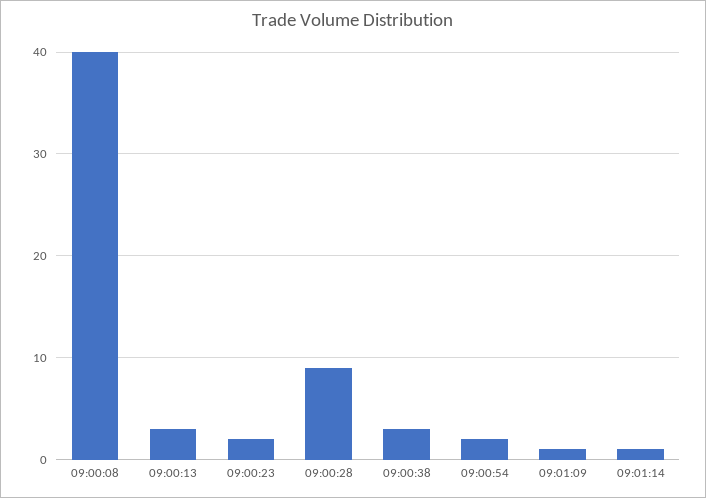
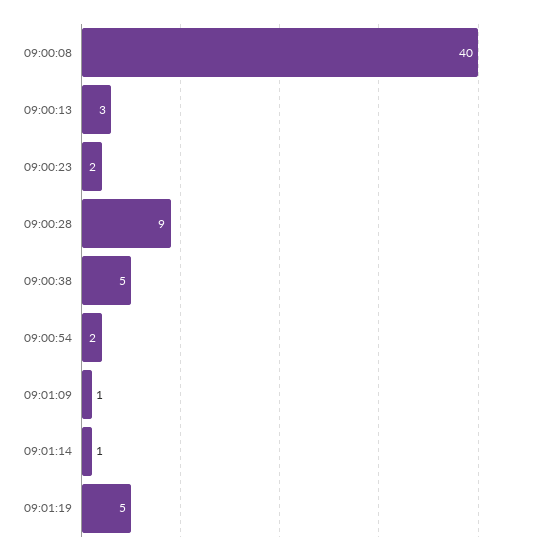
09:00:38: 3 -> 5
09:01:19: none -> 5

